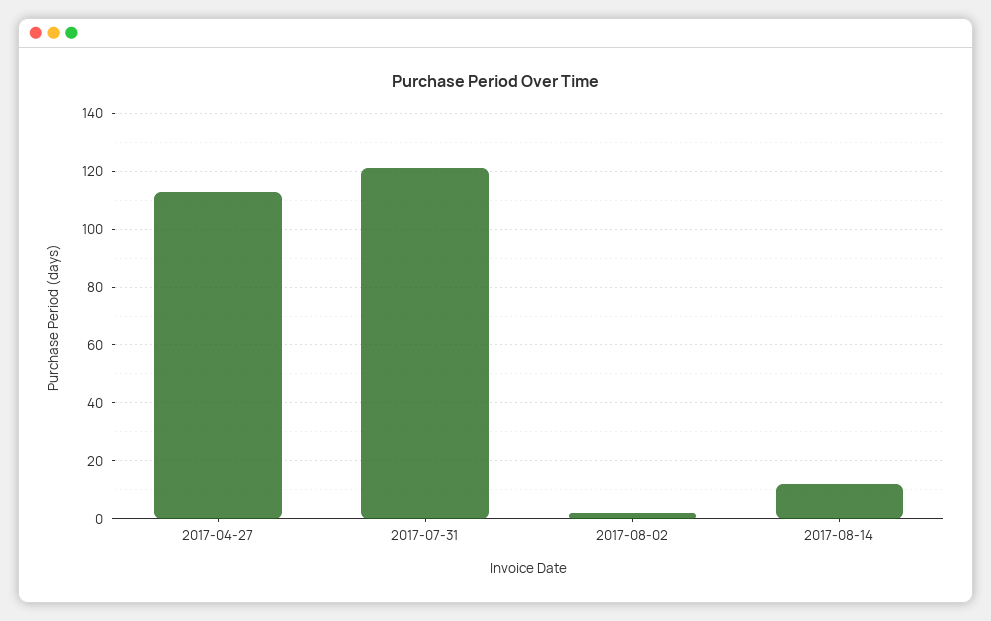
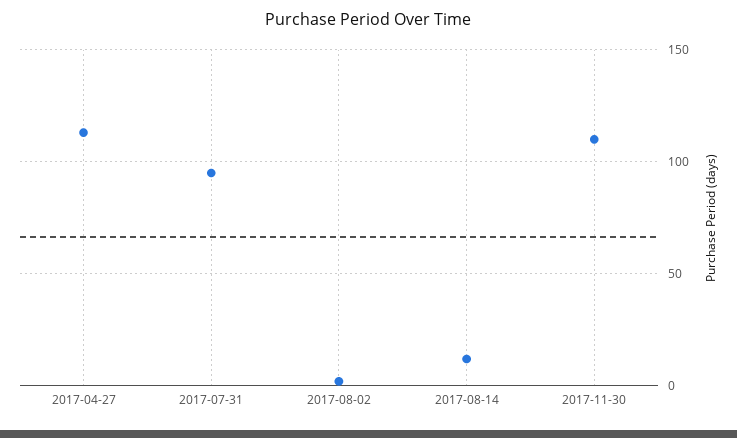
2017-07-31: 120 -> 95
2017-11-30: none -> 110

